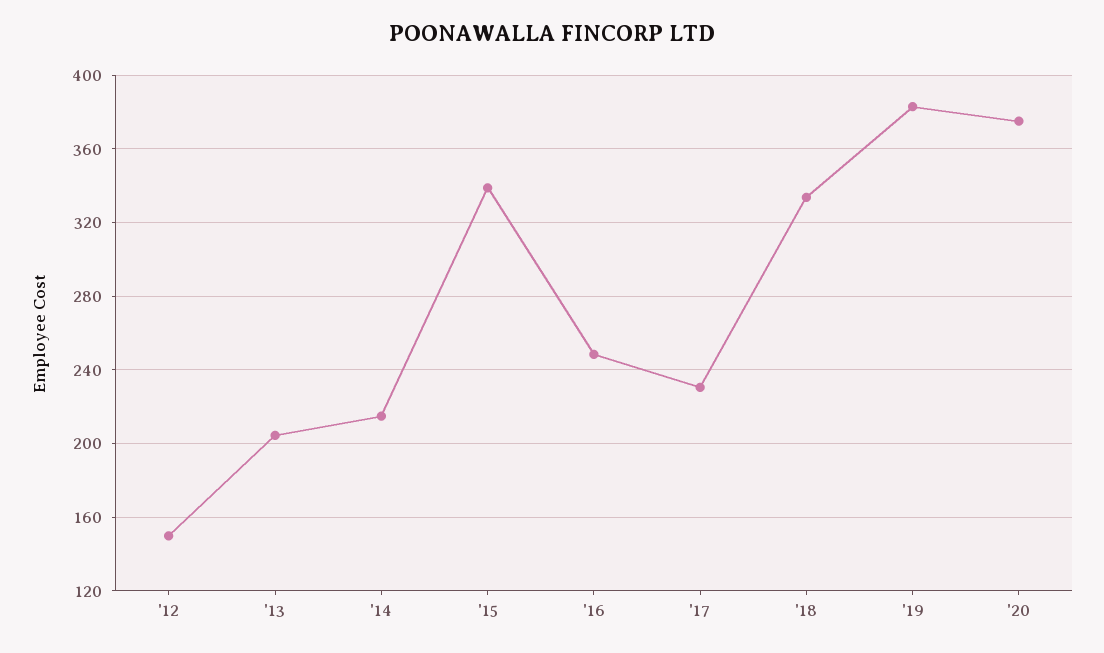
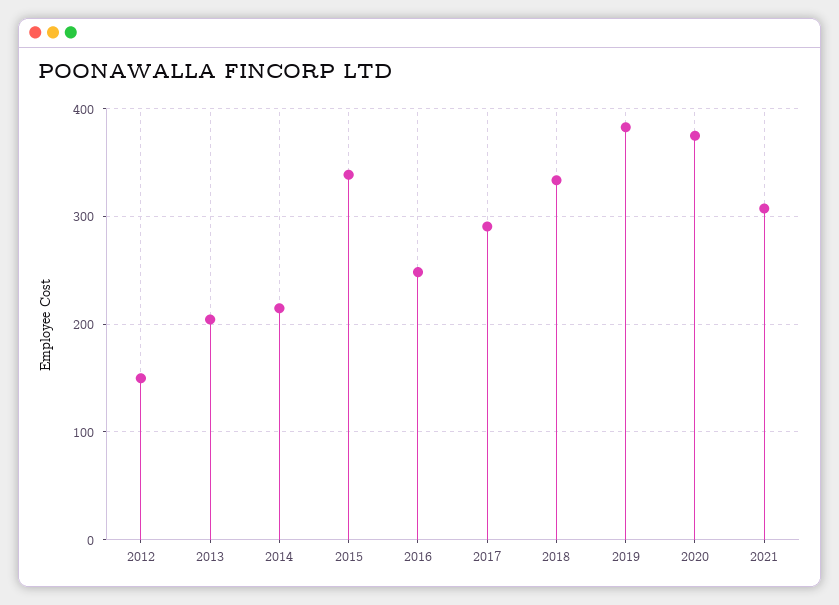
'17: 230 -> 290
2021: none -> 310

